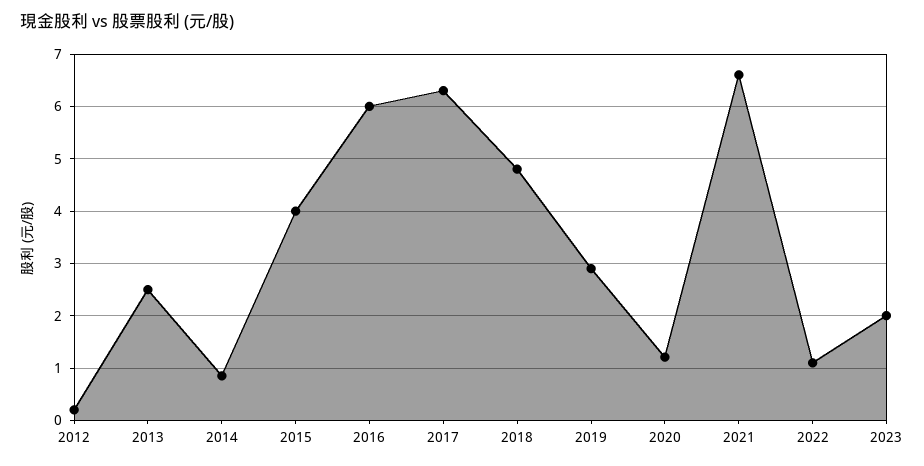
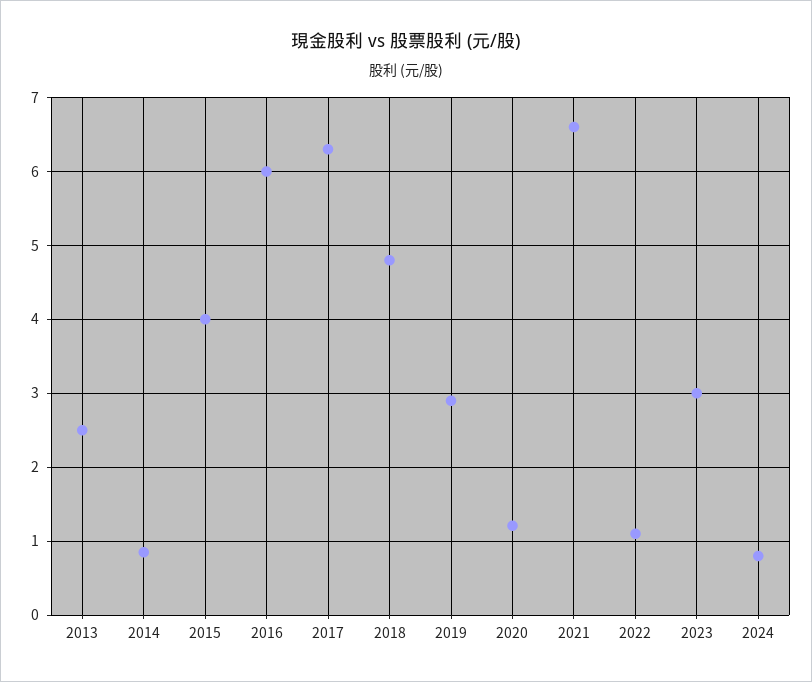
2012: 0.2 -> none
2023: 2 -> 3
2024: none -> 0.8

